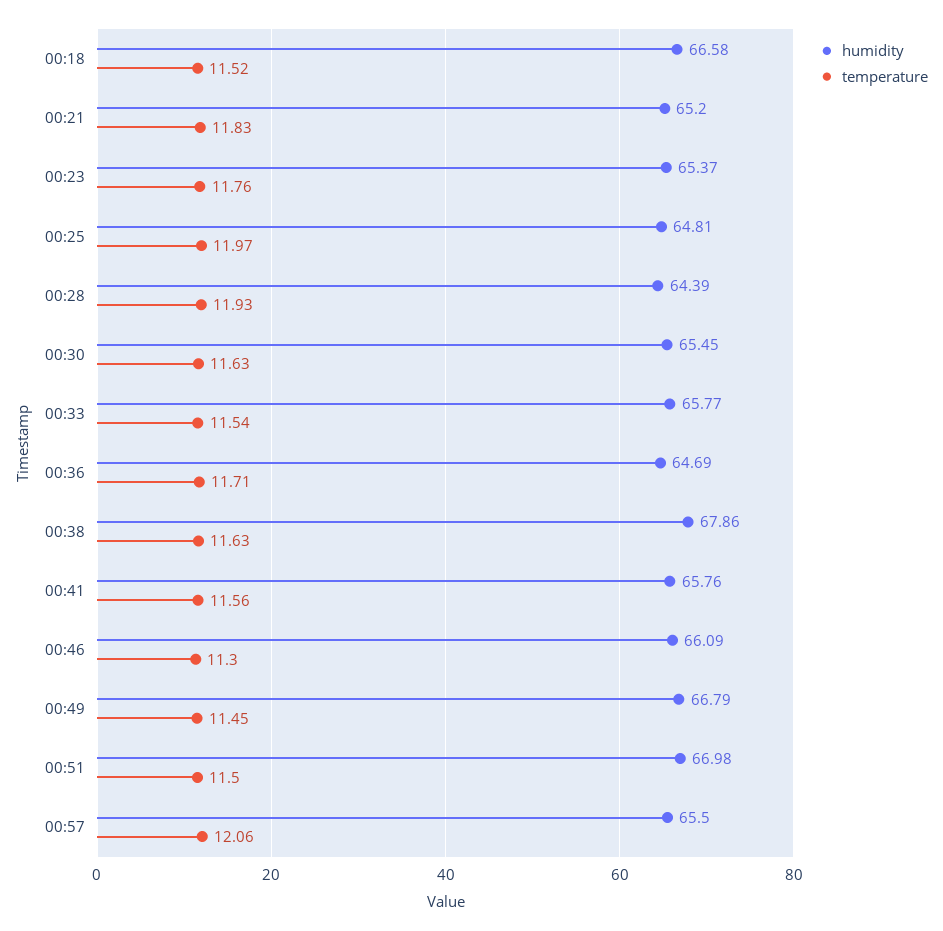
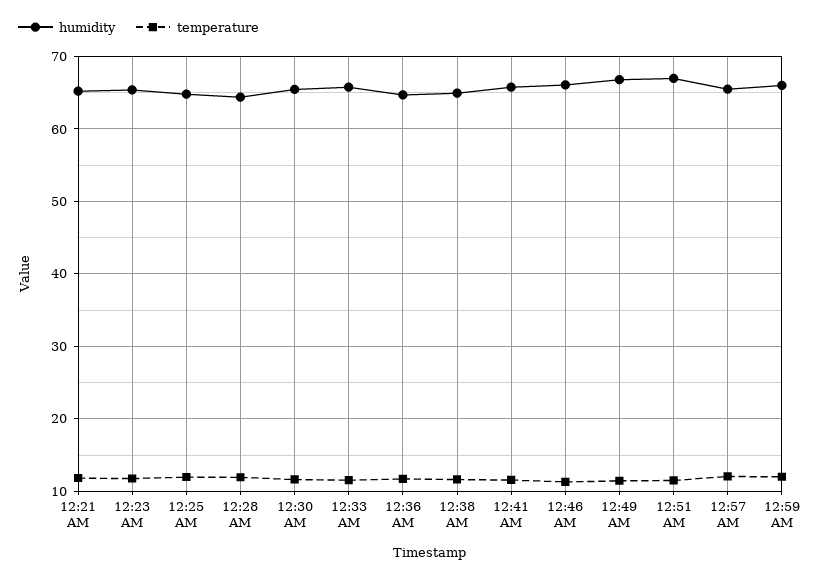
humidity, 00:18: 66.58 -> none
temperature, 00:18: 11.52 -> none
humidity, 00:38: 67.86 -> 65
humidity, 12:59 AM: none -> 66
temperature, 12:59 AM: none -> 12

